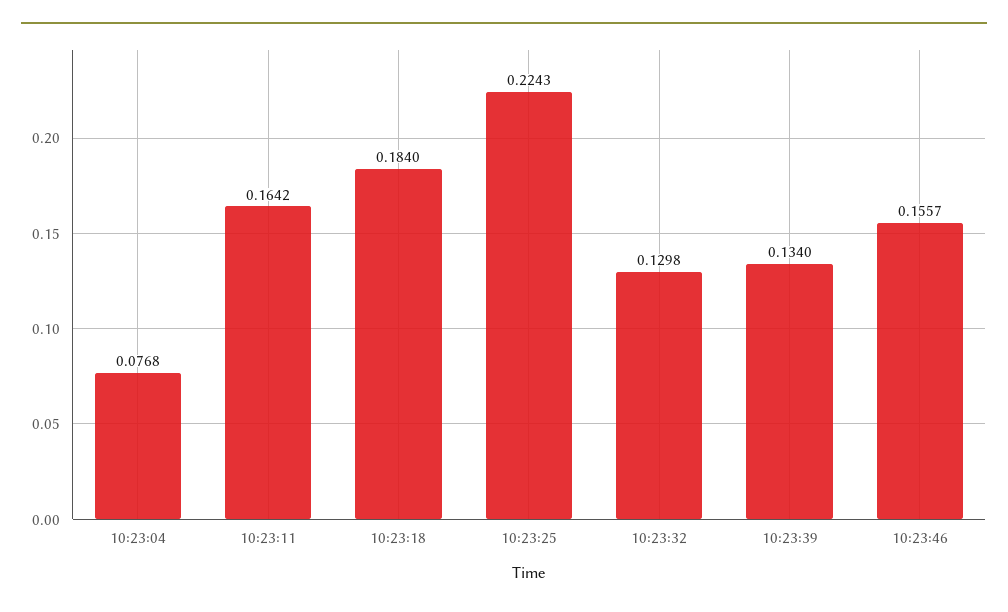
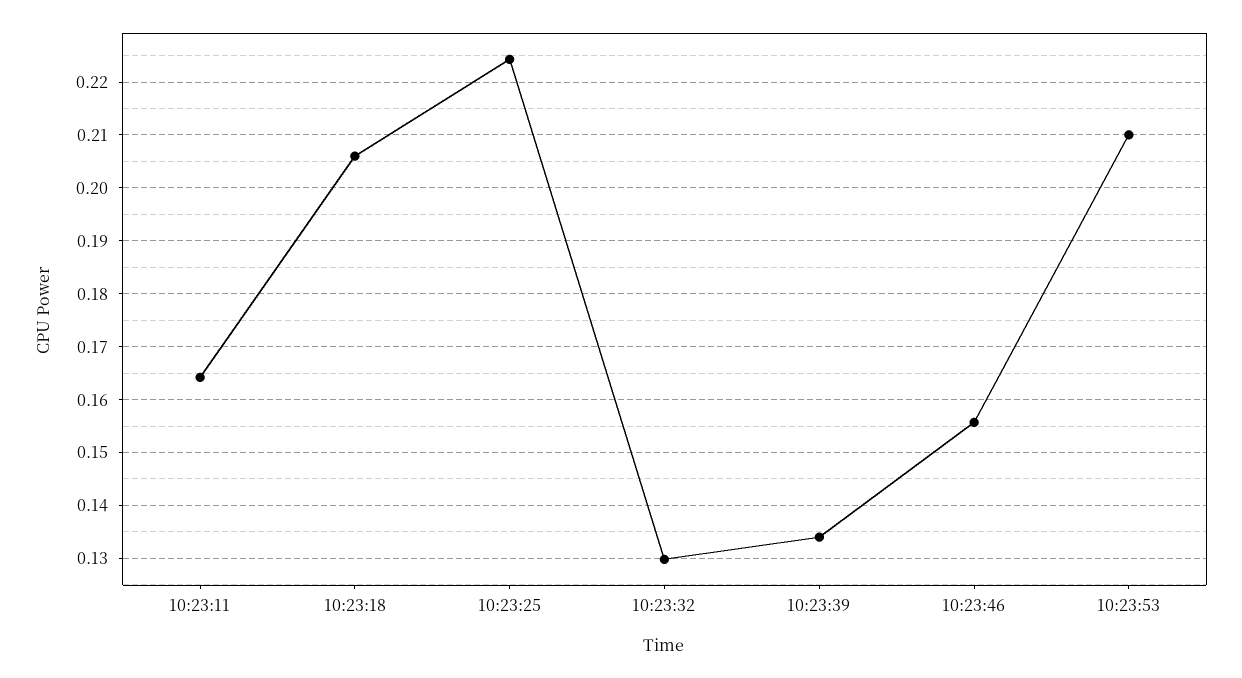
10:23:04: 0.0768 -> none
10:23:18: 0.184 -> 0.206
10:23:53: none -> 0.21

